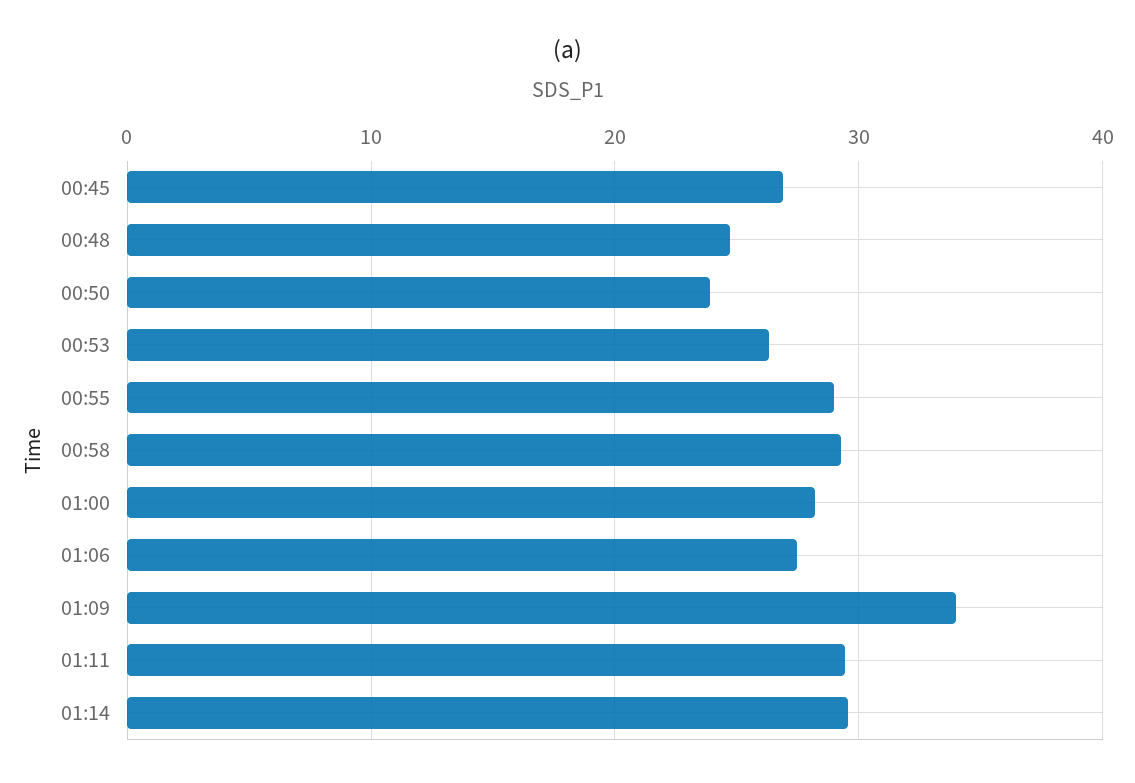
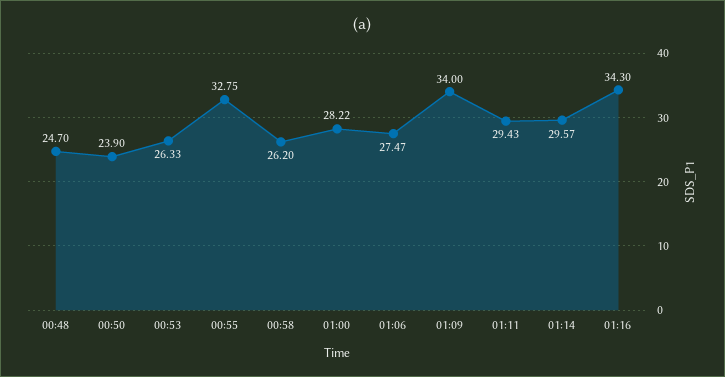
00:45: 27 -> none
00:55: 29 -> 32.75
00:58: 29 -> 26.2
01:16: none -> 34.3

